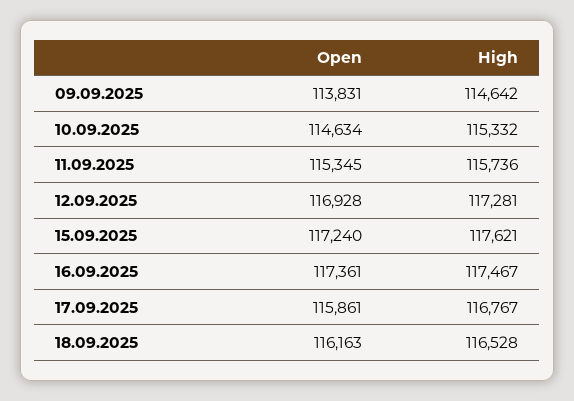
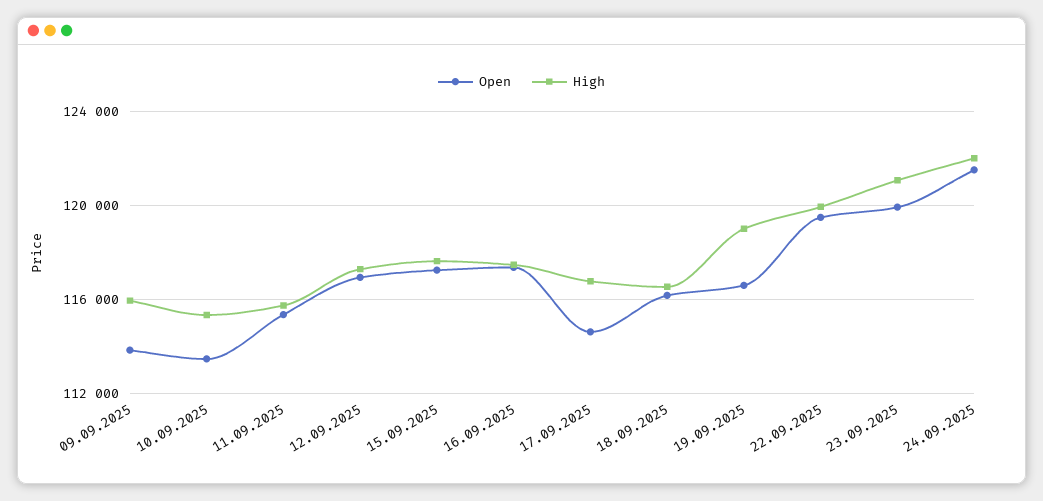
High, 09.09.2025: 114642 -> 116000
Open, 10.09.2025: 114634 -> 113500
Open, 17.09.2025: 115861 -> 114500
Open, 19.09.2025: none -> 116500
High, 19.09.2025: none -> 119000
Open, 22.09.2025: none -> 119500
High, 22.09.2025: none -> 120000
Open, 23.09.2025: none -> 120000
High, 23.09.2025: none -> 121000
Open, 24.09.2025: none -> 121500
High, 24.09.2025: none -> 122000

